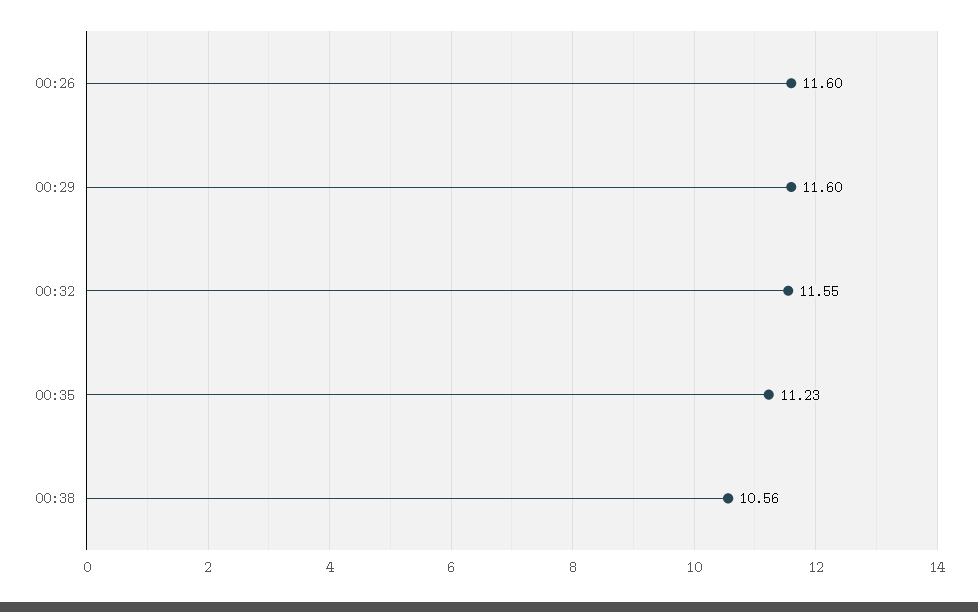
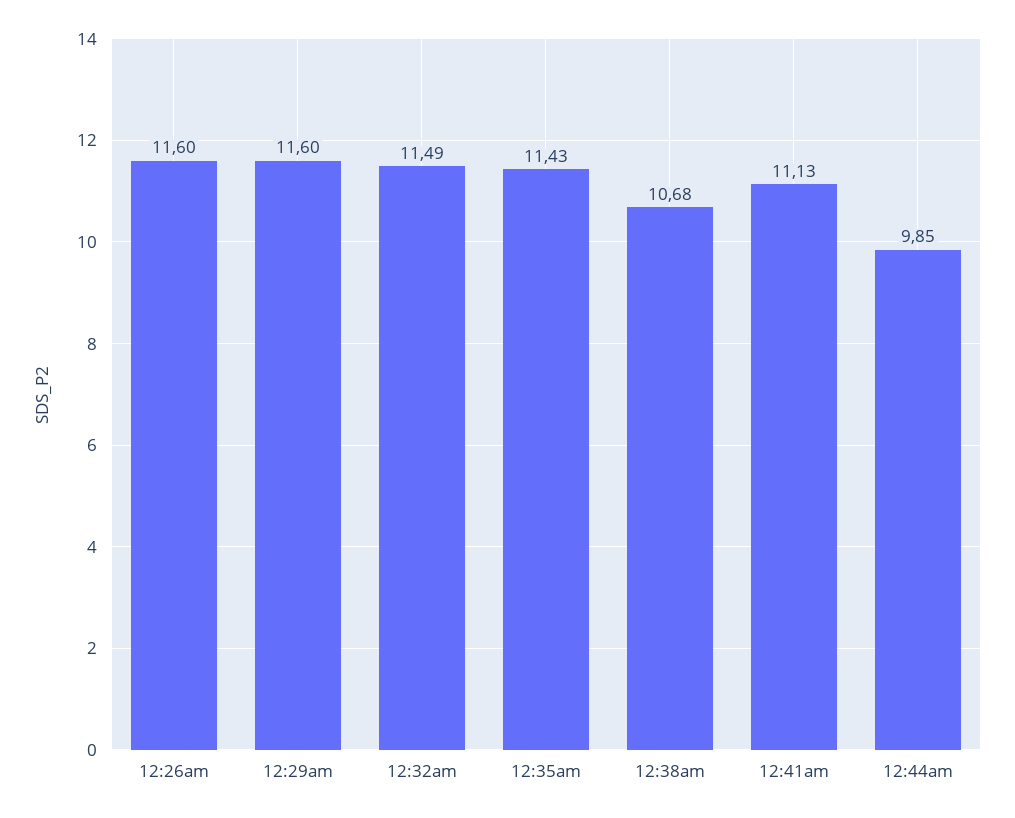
00:32: 11.55 -> 11.49
00:35: 11.23 -> 11.43
00:38: 10.56 -> 10.68
12:41am: none -> 11.13
12:44am: none -> 9.85

